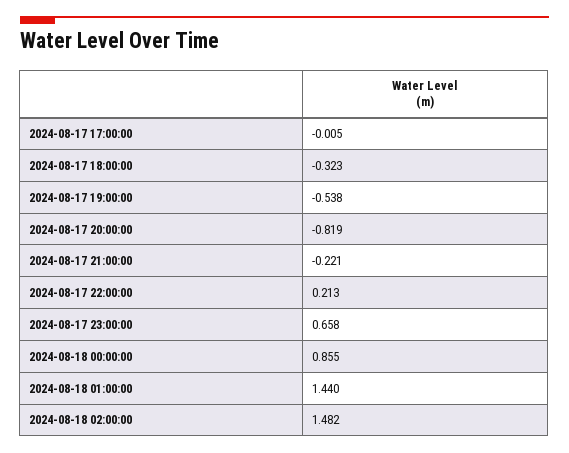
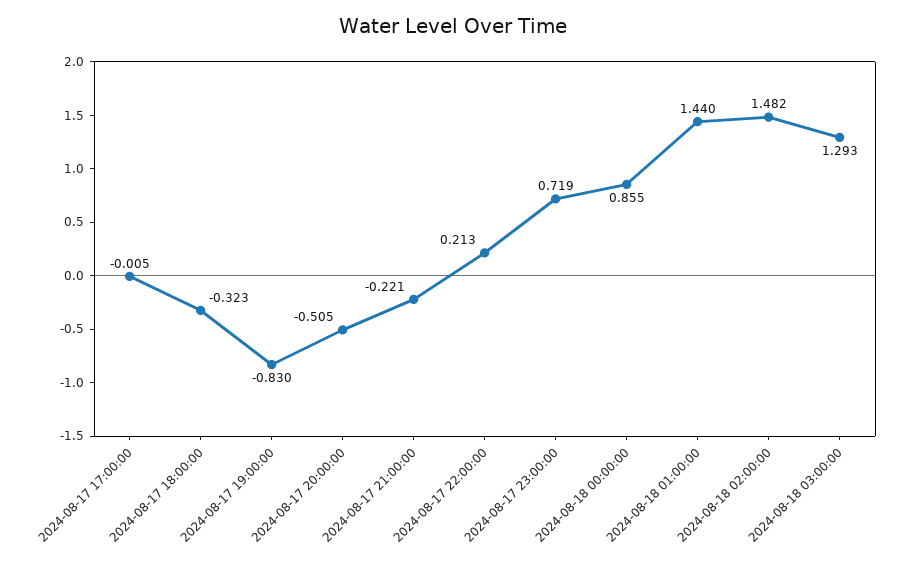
2024-08-17 19:00:00: -0.538 -> -0.83
2024-08-17 20:00:00: -0.819 -> -0.505
2024-08-17 23:00:00: 0.658 -> 0.719
2024-08-18 03:00:00: none -> 1.293

